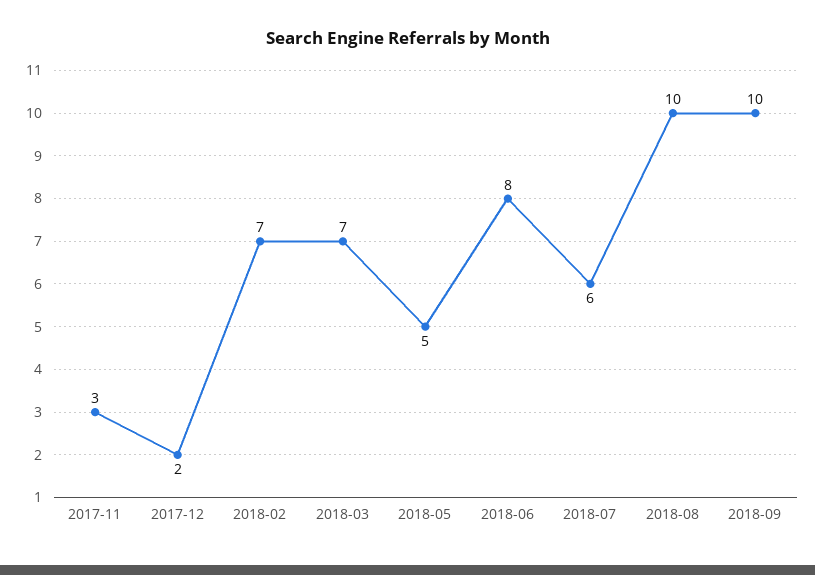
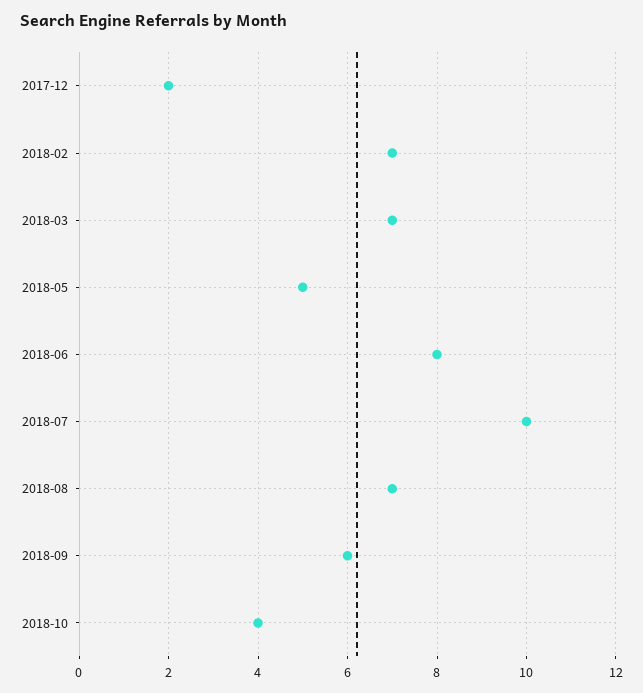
2017-11: 3 -> none
2018-07: 6 -> 10
2018-08: 10 -> 7
2018-09: 10 -> 6
2018-10: none -> 4

